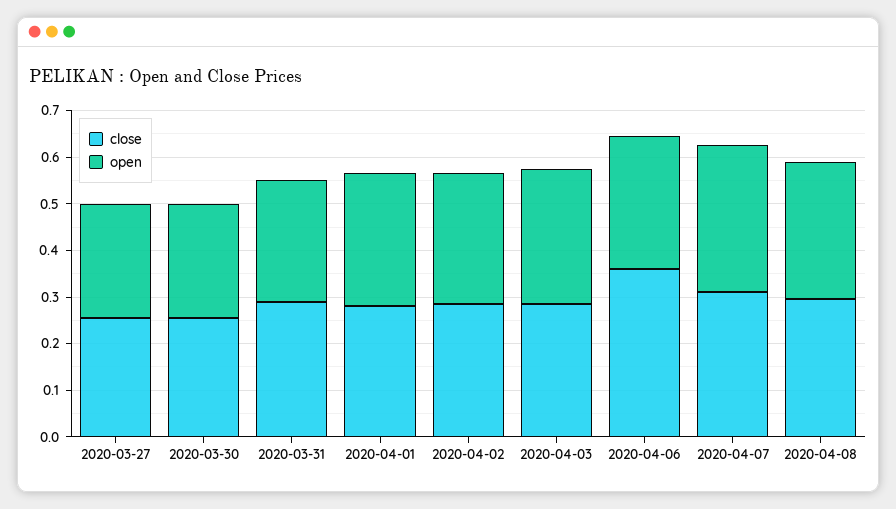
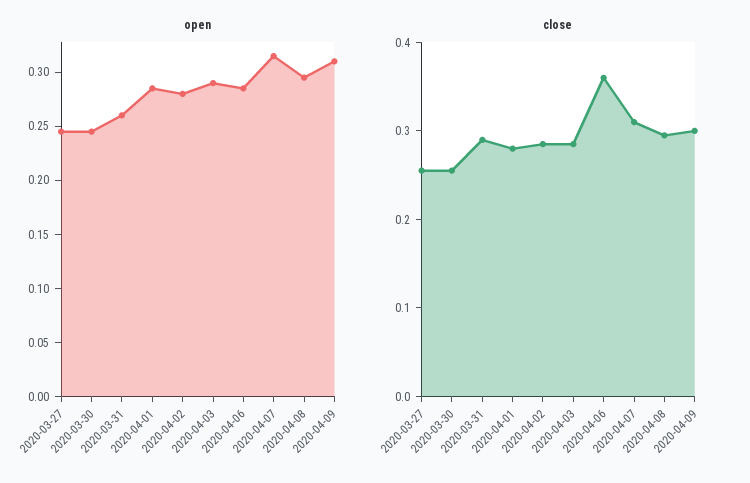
open, 2020-04-09: none -> 0.31
close, 2020-04-09: none -> 0.3

